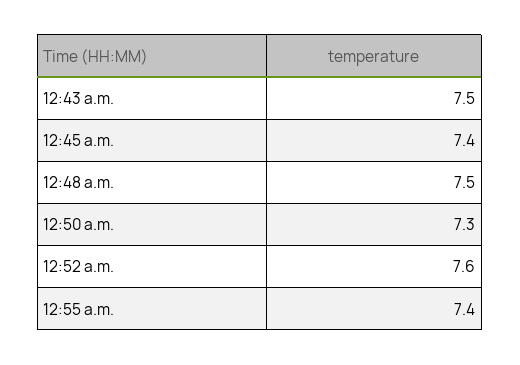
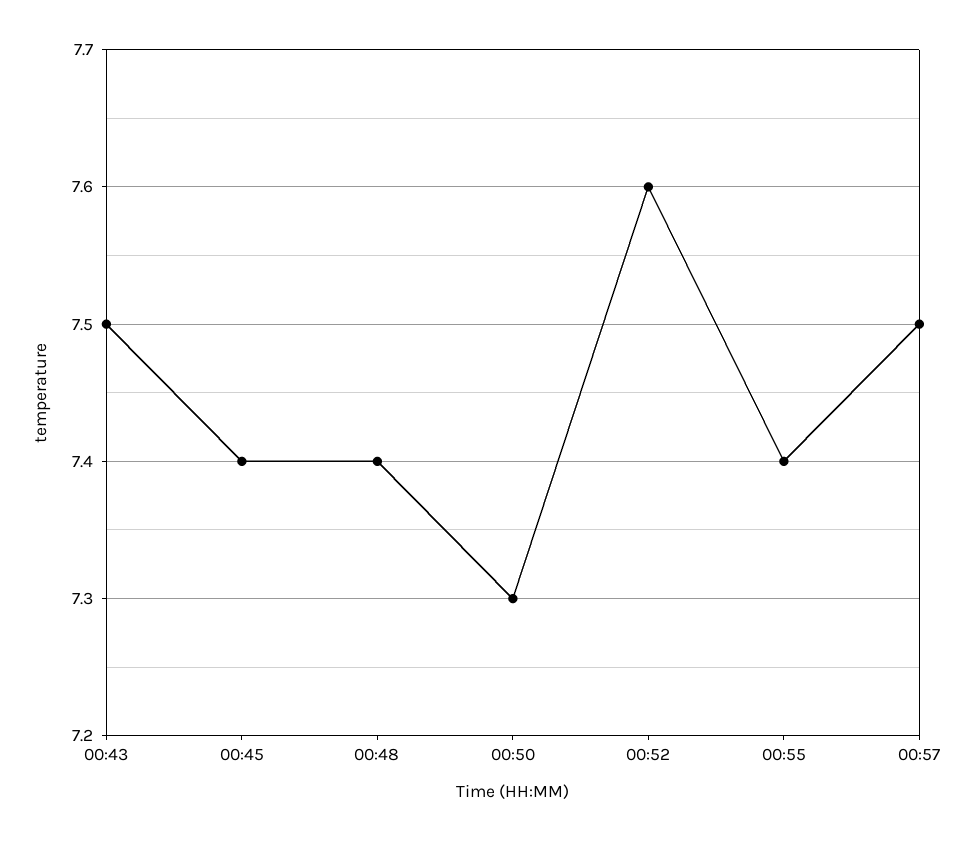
12:48 a.m.: 7.5 -> 7.4
00:57: none -> 7.5

